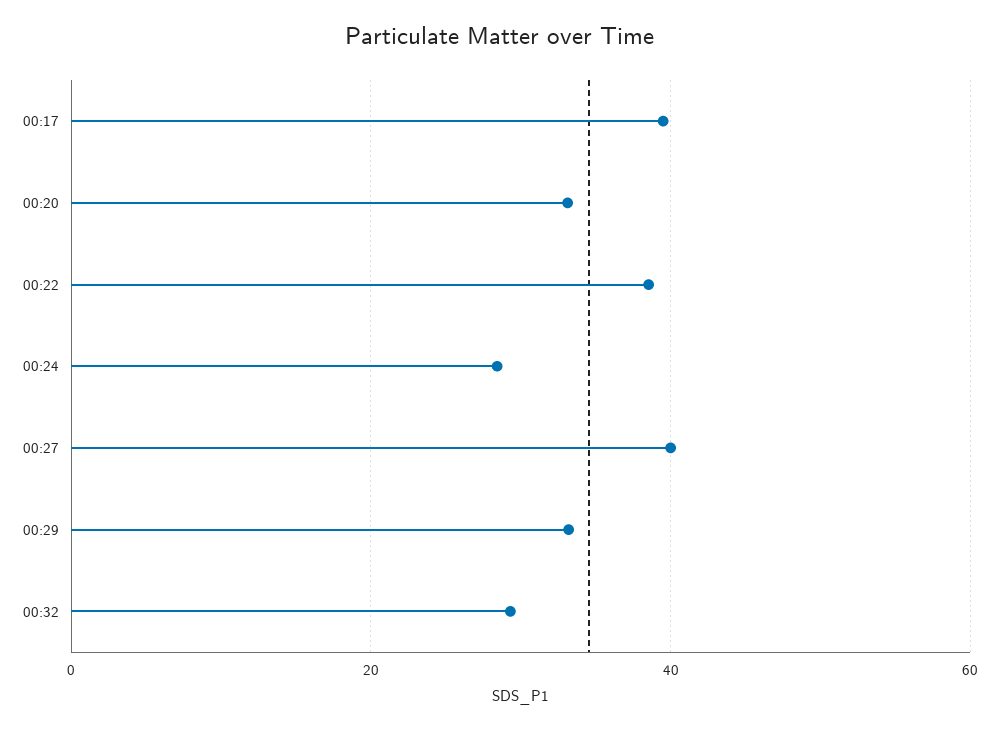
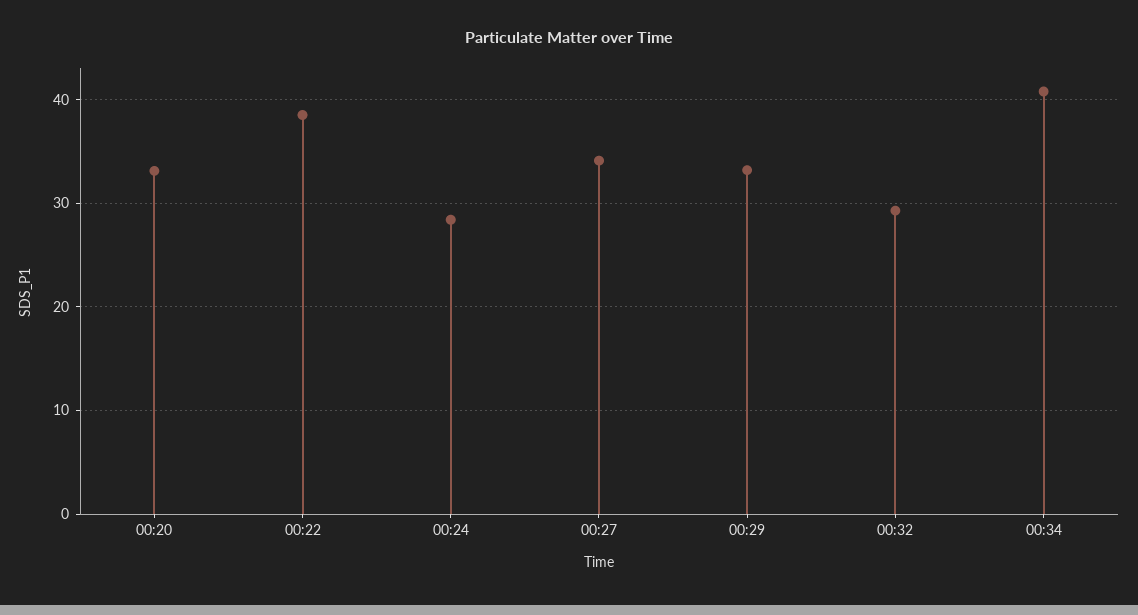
00:17: 40 -> none
00:27: 40 -> 34
00:34: none -> 41

